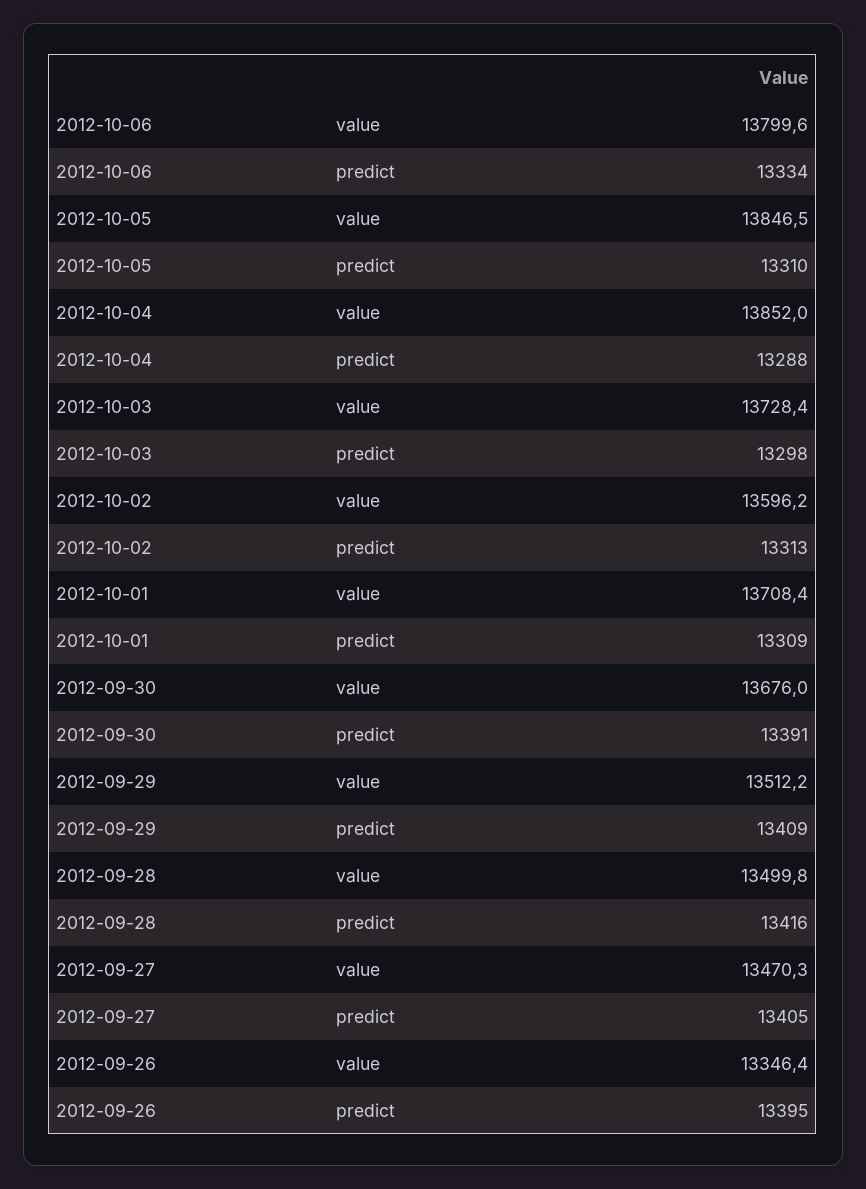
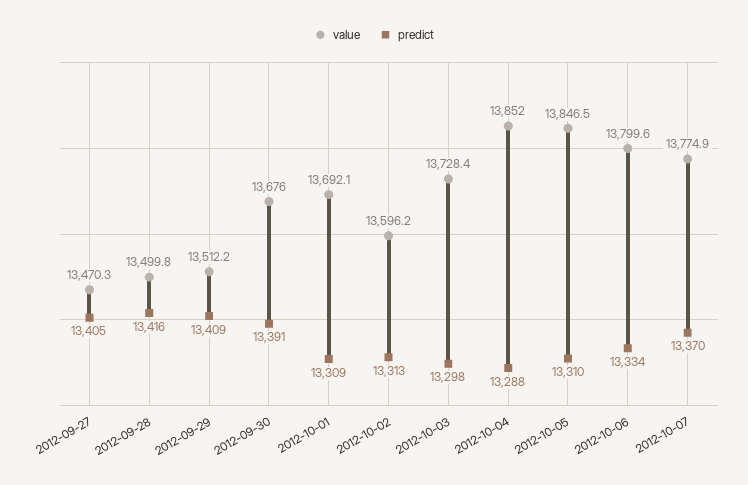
value, 2012-10-01: 13708.4 -> 13692.1
value, 2012-09-26: 13346.4 -> none
predict, 2012-09-26: 13395 -> none
value, 2012-10-07: none -> 13774.9
predict, 2012-10-07: none -> 13370

